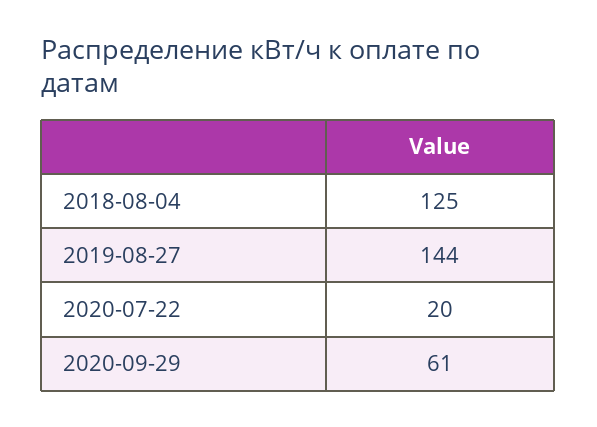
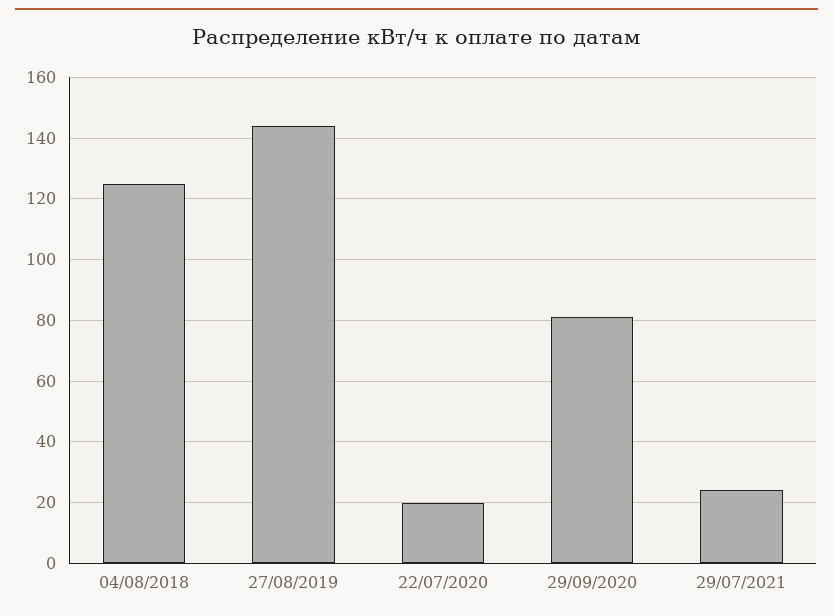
2020-09-29: 61 -> 80
29/07/2021: none -> 25

